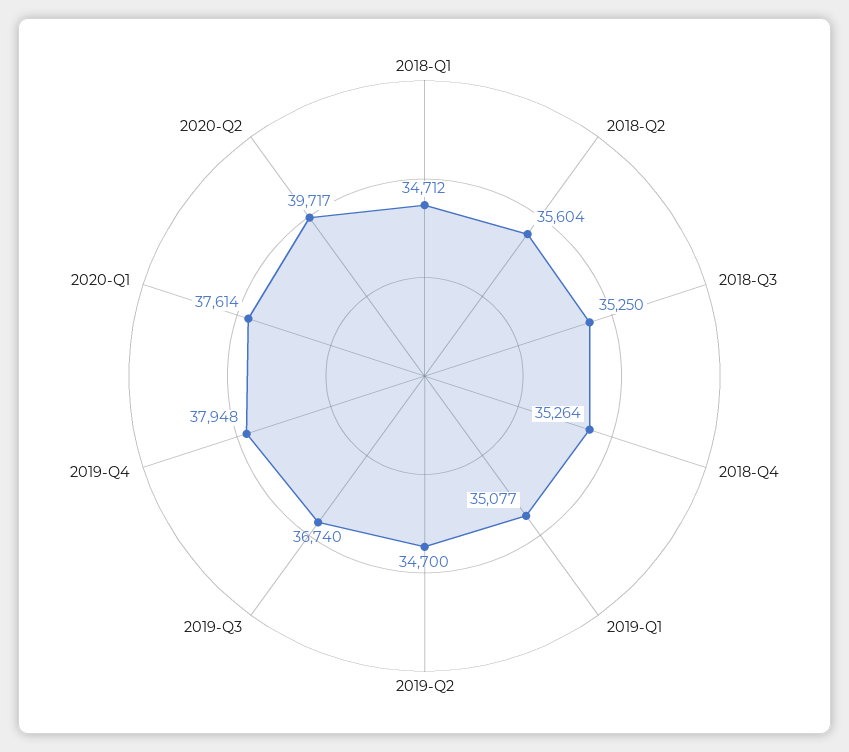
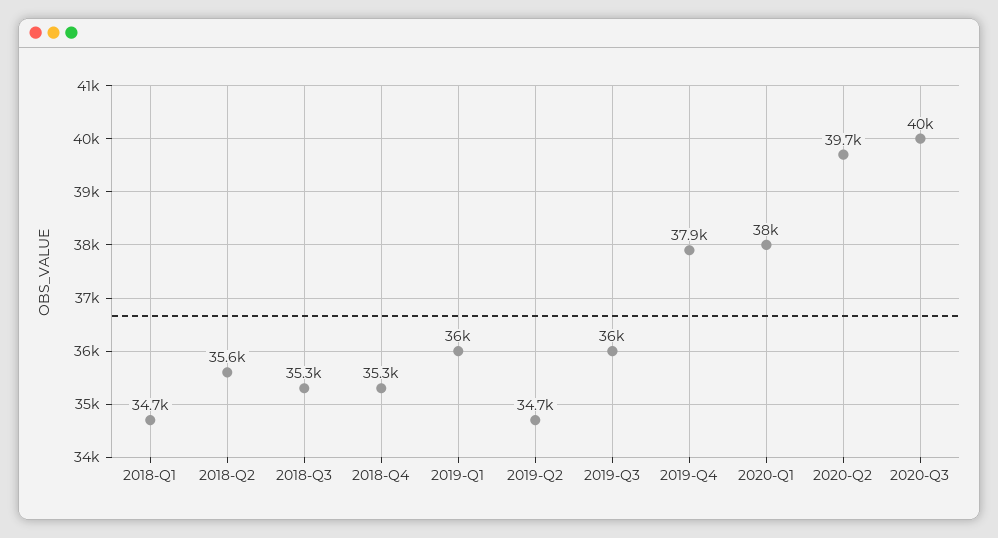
2019-Q1: 35077 -> 36000
2019-Q3: 36740 -> 36000
2020-Q1: 37614 -> 38000
2020-Q3: none -> 40000

